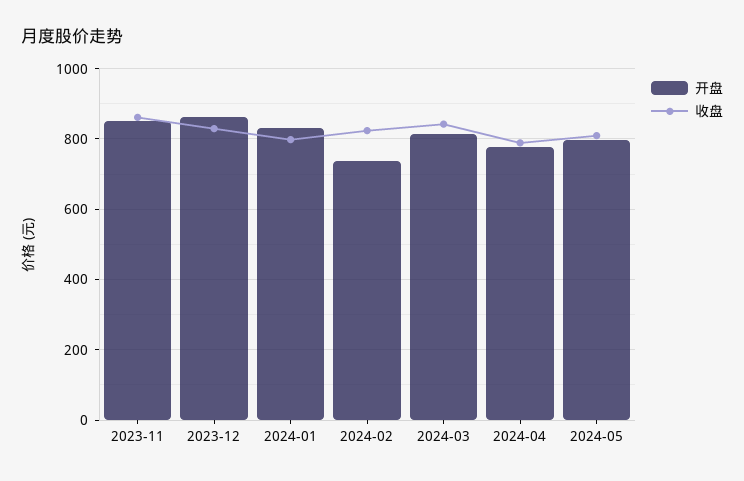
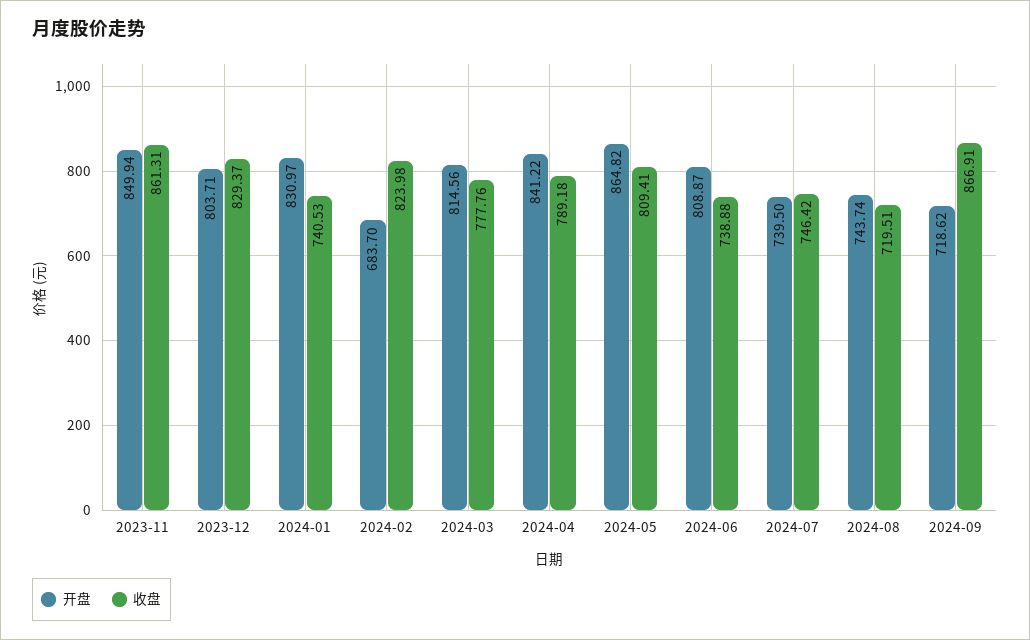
开盘, 2023-12: 860 -> 803.71
收盘, 2024-01: 800 -> 740.53
开盘, 2024-02: 740 -> 683.7
收盘, 2024-03: 840 -> 777.76
开盘, 2024-04: 780 -> 841.22
开盘, 2024-05: 800 -> 864.82
开盘, 2024-06: none -> 808.87
收盘, 2024-06: none -> 738.88
开盘, 2024-07: none -> 739.5
收盘, 2024-07: none -> 746.42
开盘, 2024-08: none -> 743.74
收盘, 2024-08: none -> 719.51
开盘, 2024-09: none -> 718.62
收盘, 2024-09: none -> 866.91

